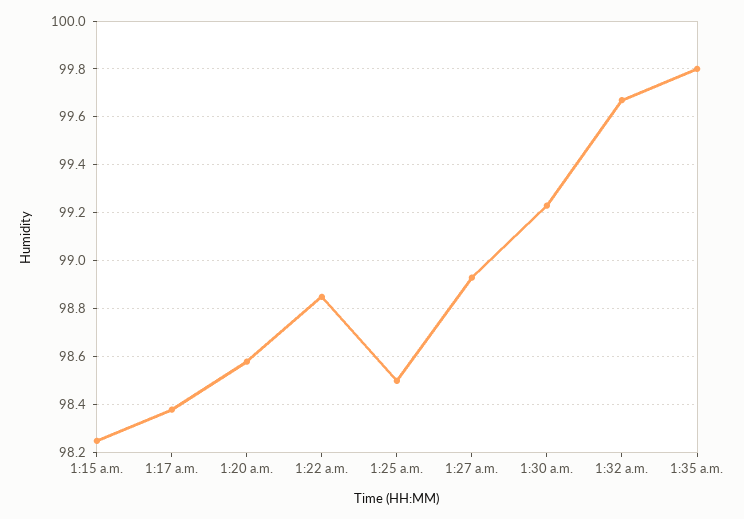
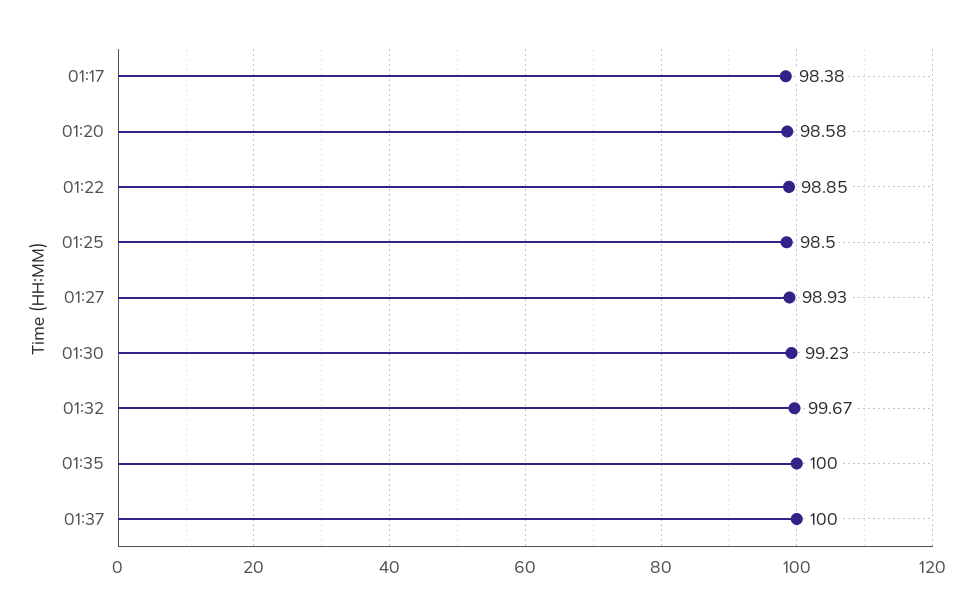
1:15 a.m.: 98.25 -> none
1:35 a.m.: 99.8 -> 100
01:37: none -> 100

